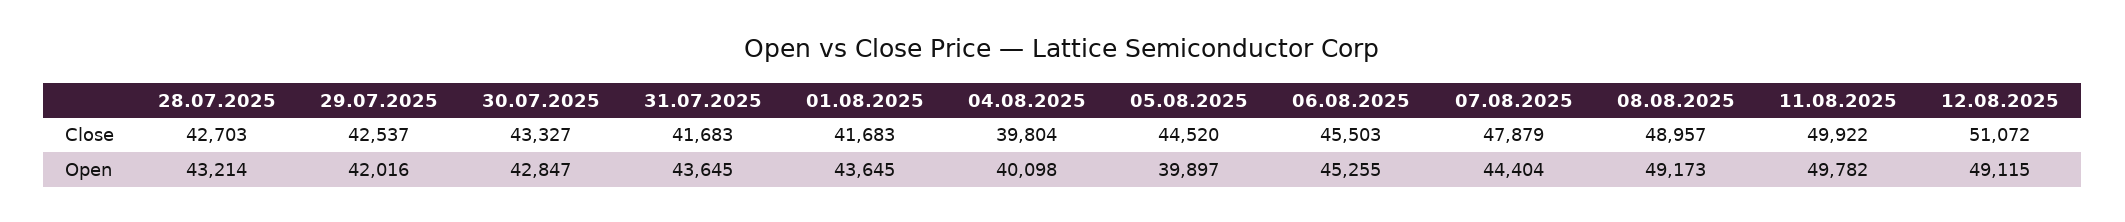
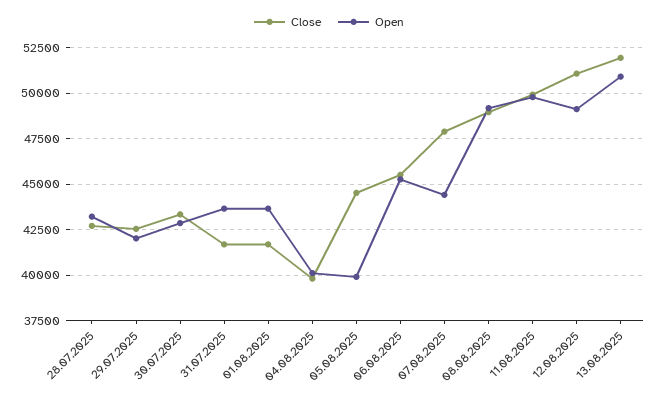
Close, 13.08.2025: none -> 52000
Open, 13.08.2025: none -> 51000

